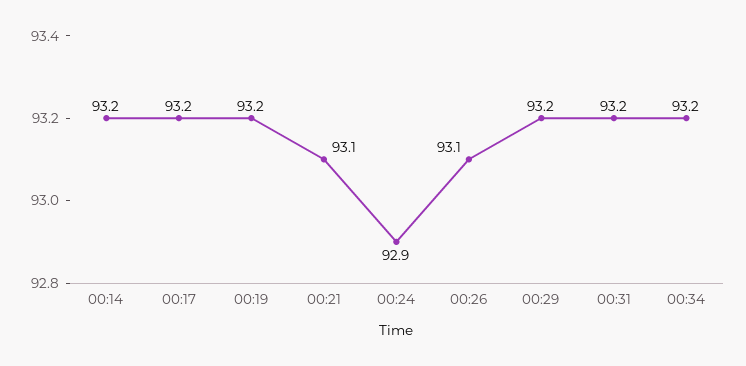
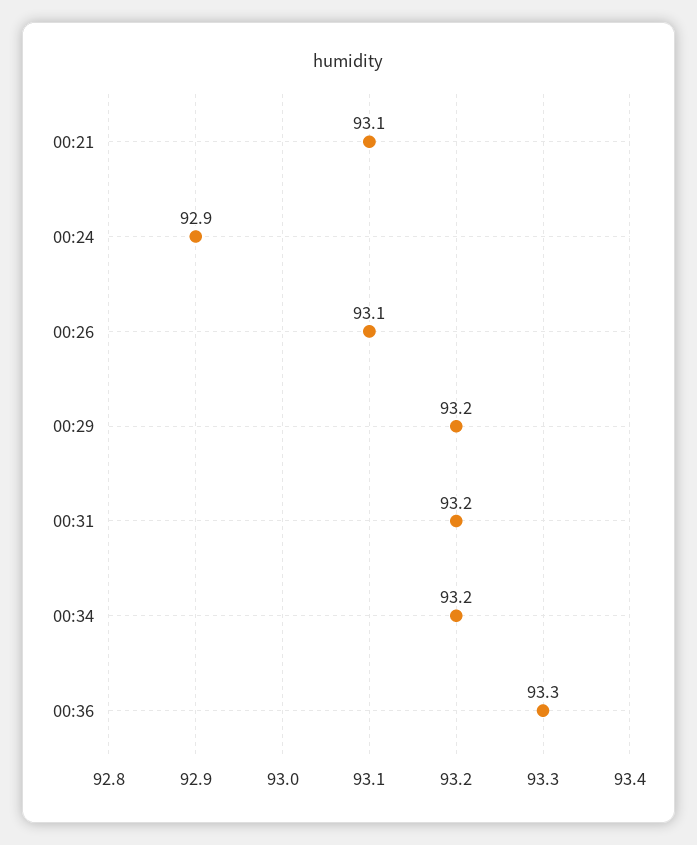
00:14: 93.2 -> none
00:17: 93.2 -> none
00:19: 93.2 -> none
00:36: none -> 93.3

